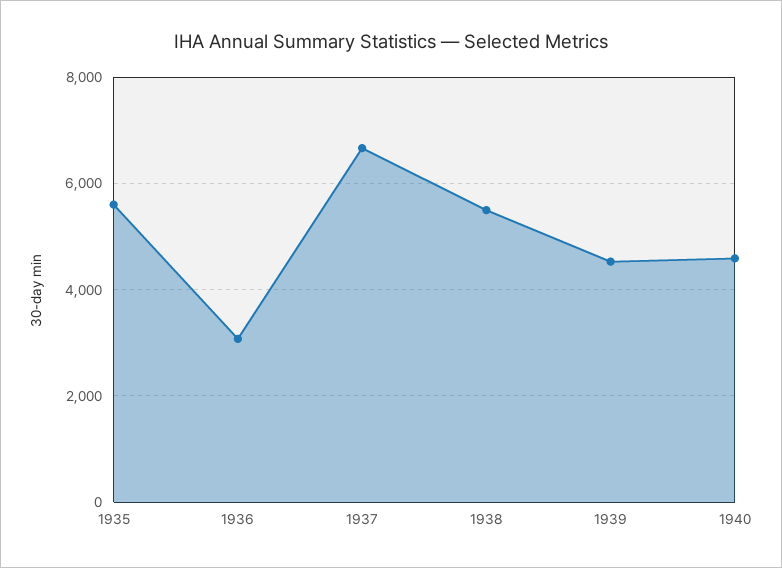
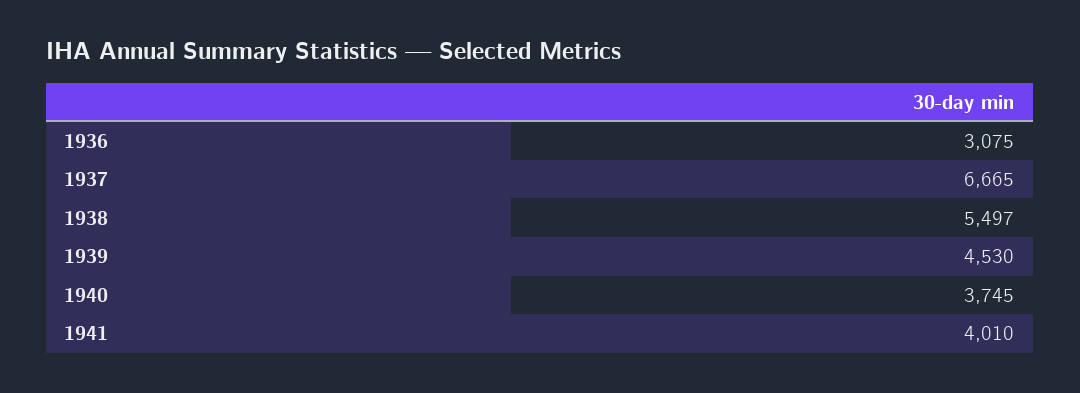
1935: 5600 -> none
1940: 4600 -> 3745
1941: none -> 4010

